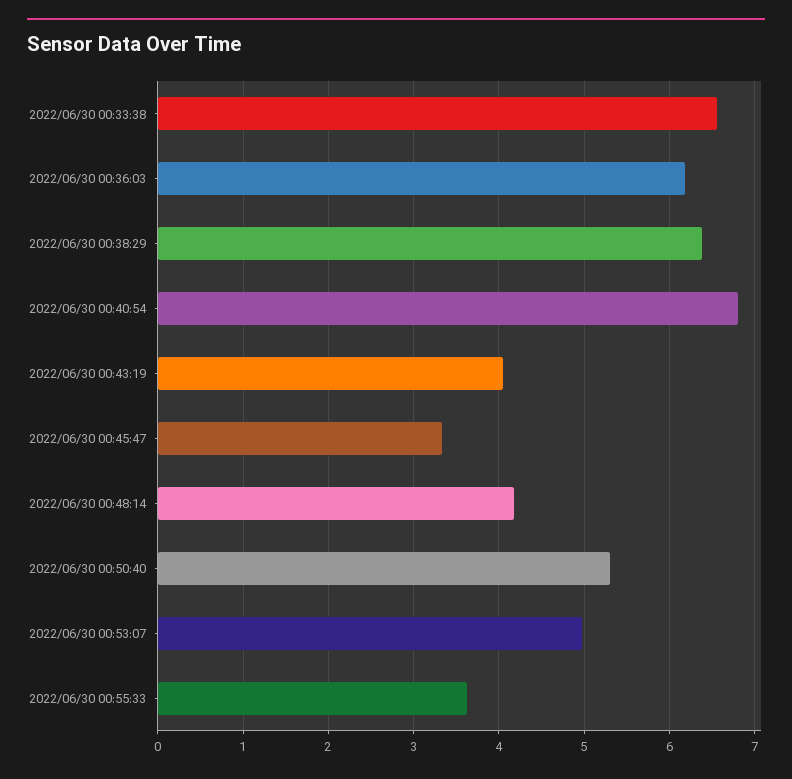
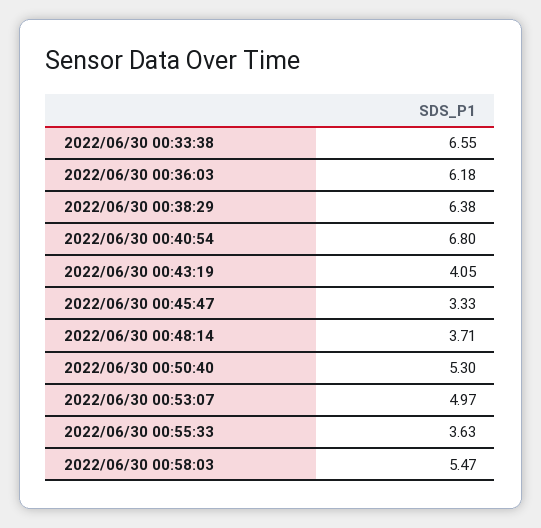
2022/06/30 00:48:14: 4.2 -> 3.71
2022/06/30 00:58:03: none -> 5.47

